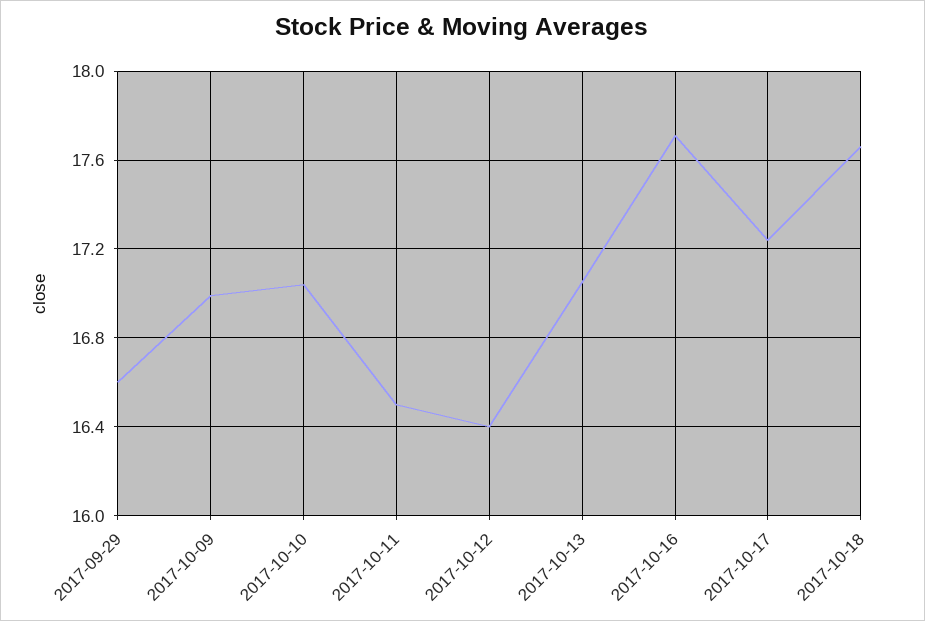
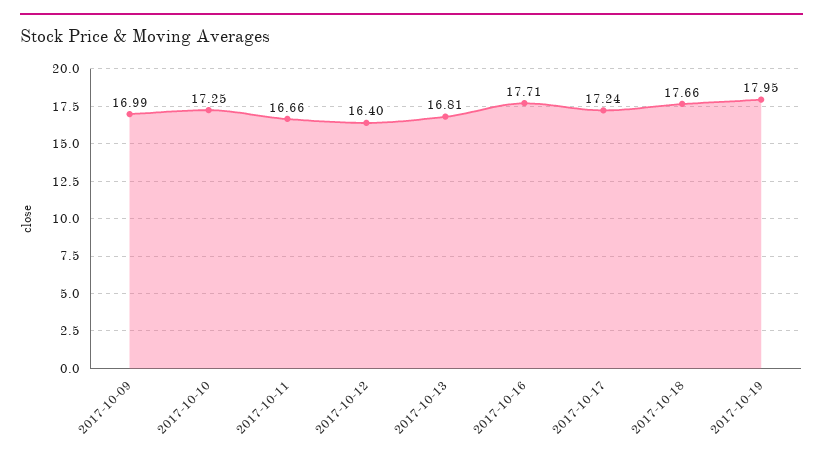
2017-09-29: 16.6 -> none
2017-10-10: 17.05 -> 17.25
2017-10-11: 16.5 -> 16.66
2017-10-13: 17.05 -> 16.81
2017-10-19: none -> 17.95

